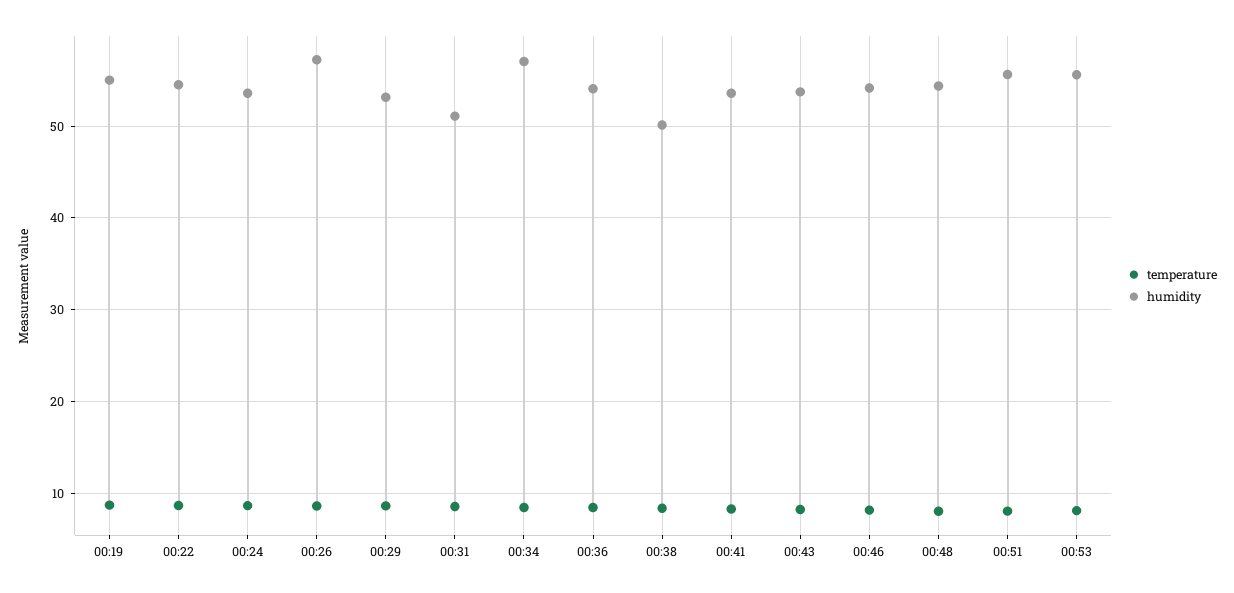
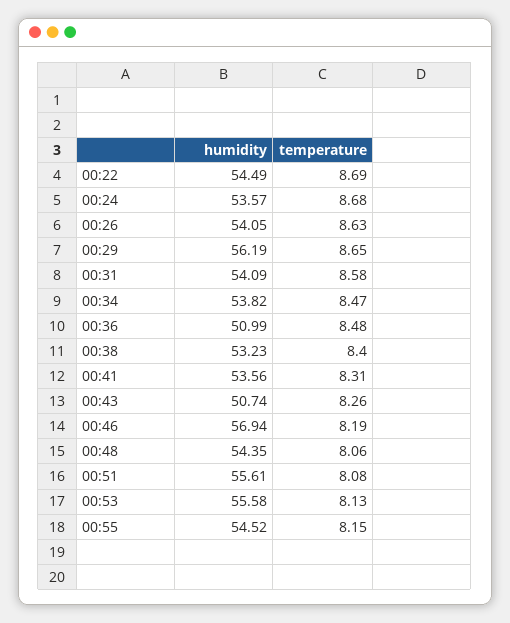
temperature, 00:19: 9 -> none
humidity, 00:19: 55 -> none
humidity, 00:26: 57 -> 54.05
humidity, 00:29: 53 -> 56.19
humidity, 00:31: 51 -> 54.09
humidity, 00:34: 57 -> 53.82
humidity, 00:36: 54 -> 50.99
humidity, 00:38: 50 -> 53.23
humidity, 00:43: 54 -> 50.74
humidity, 00:46: 54 -> 56.94
humidity, 00:55: none -> 54.52
temperature, 00:55: none -> 8.15

